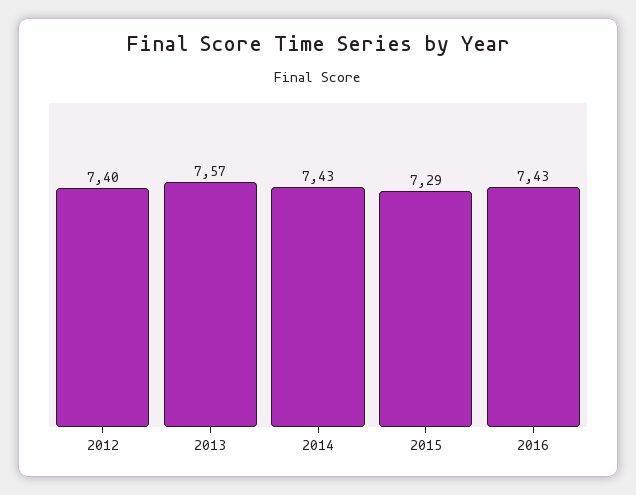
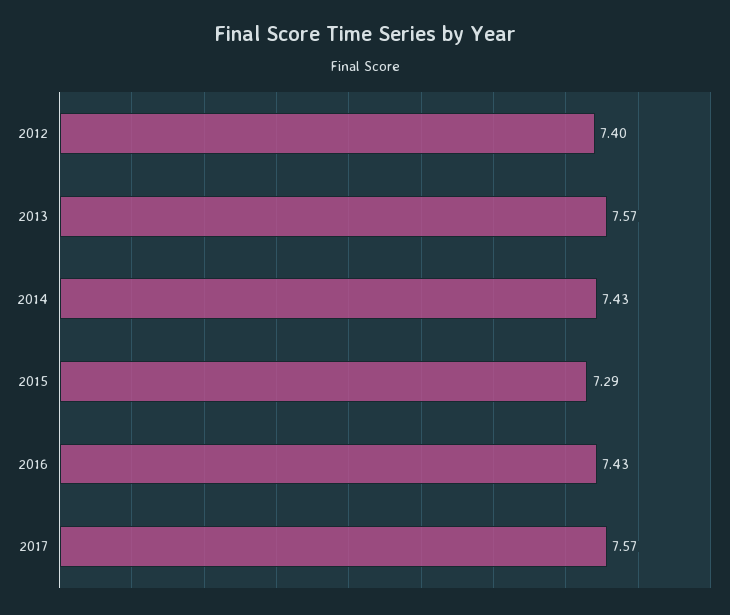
2017: none -> 7.57

